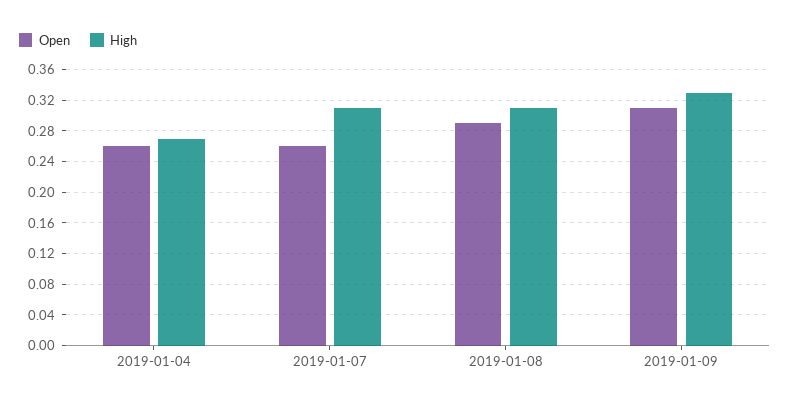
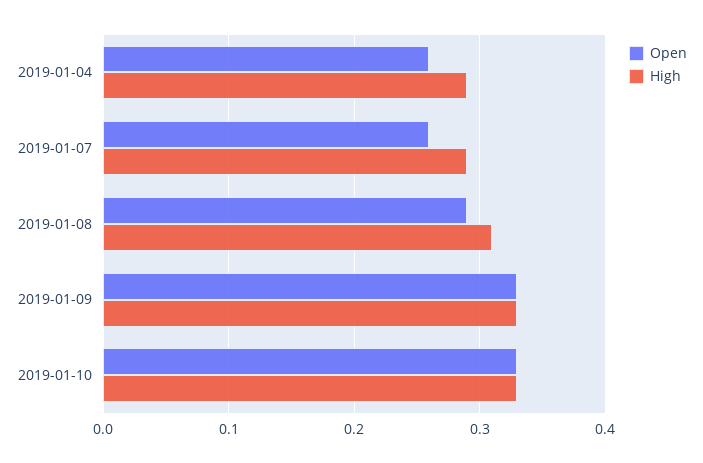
High, 2019-01-04: 0.27 -> 0.29
High, 2019-01-07: 0.31 -> 0.29
Open, 2019-01-09: 0.31 -> 0.33
Open, 2019-01-10: none -> 0.33
High, 2019-01-10: none -> 0.33

